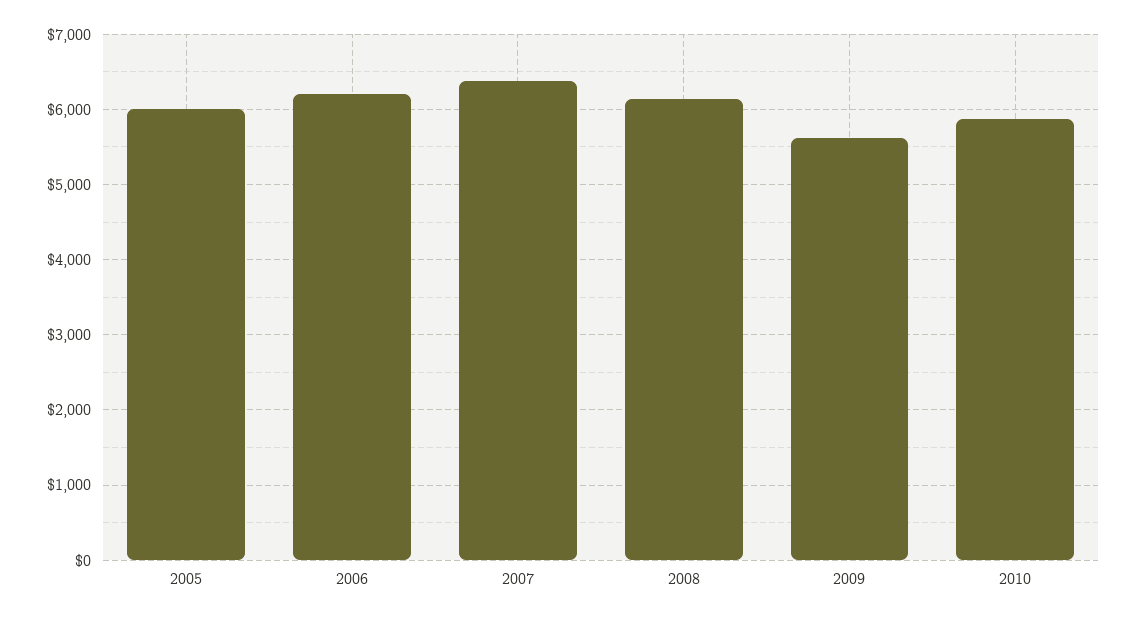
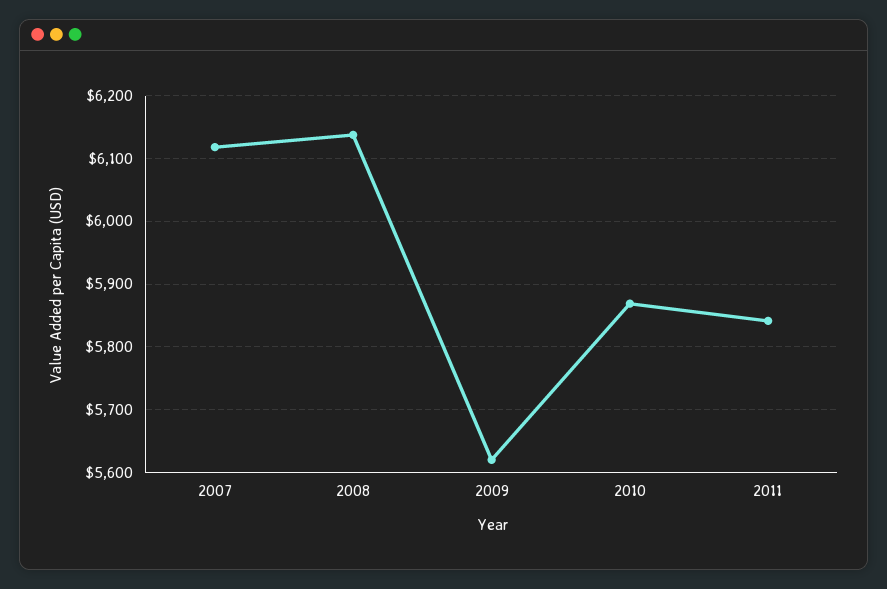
2005: 6000 -> none
2006: 6200 -> none
2007: 6400 -> 6120
2011: none -> 5840

